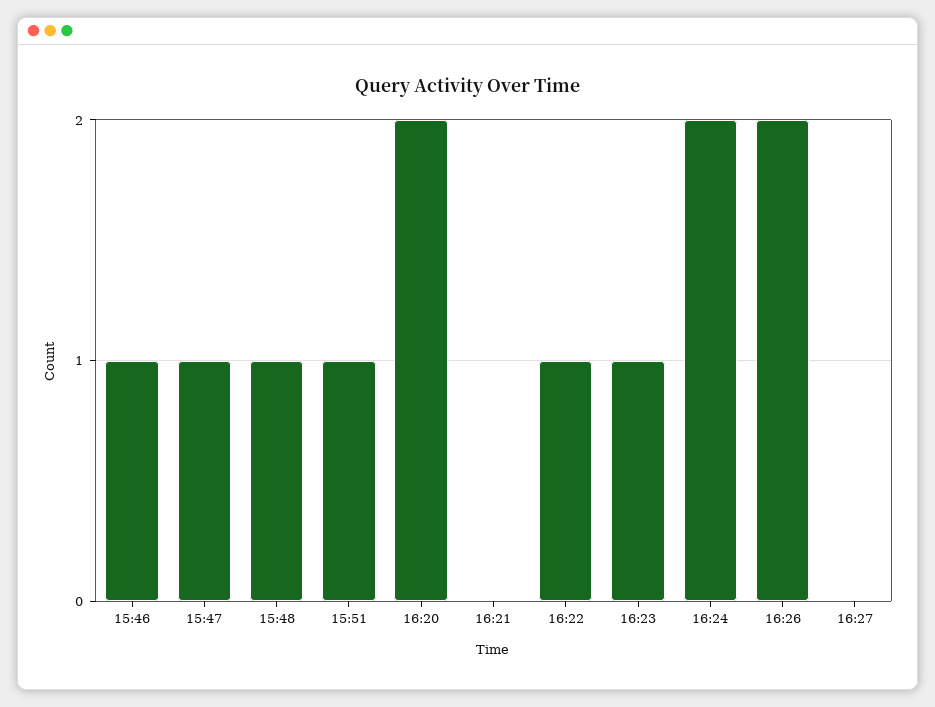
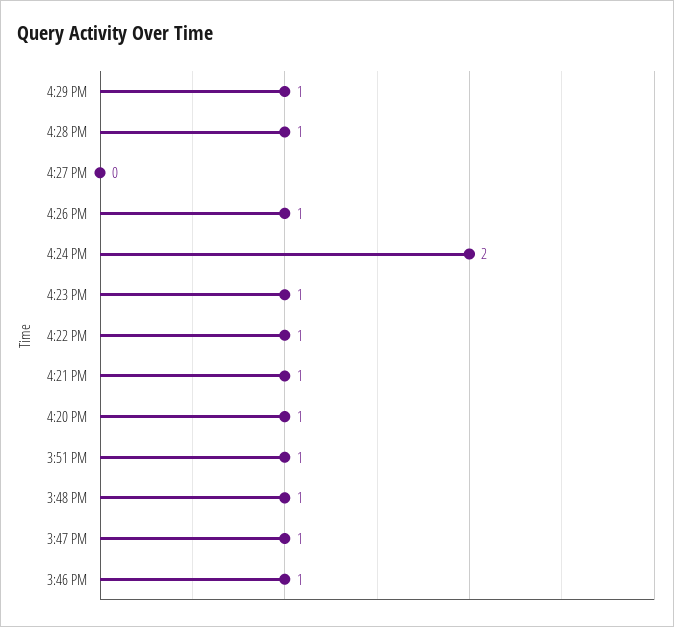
16:20: 2 -> 1
16:21: 0 -> 1
16:26: 2 -> 1
4:29 PM: none -> 1
4:28 PM: none -> 1

